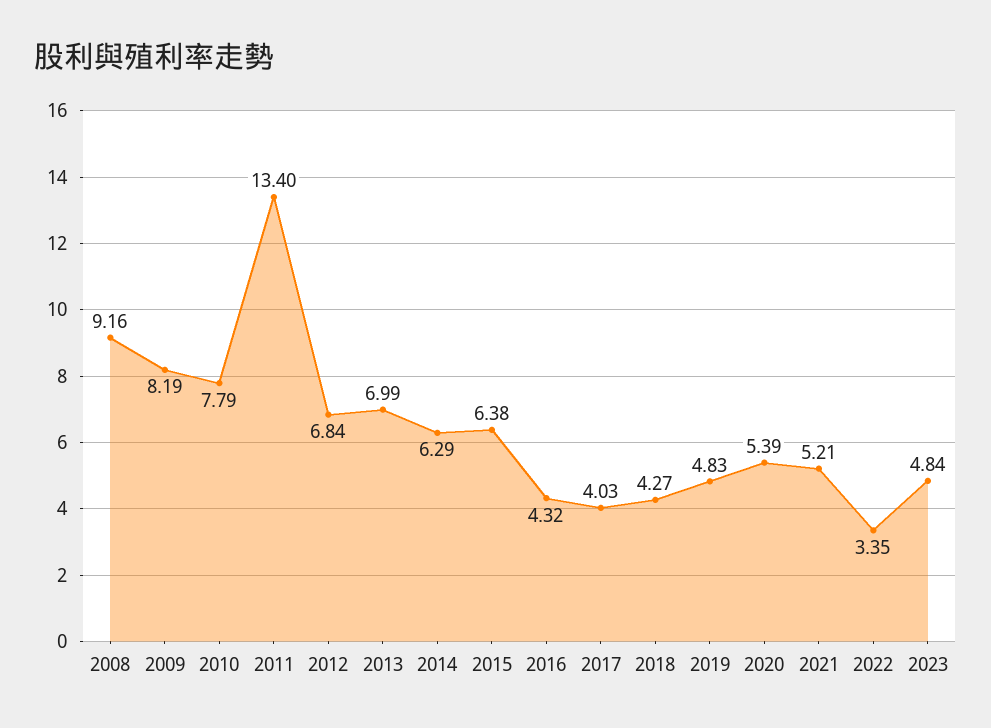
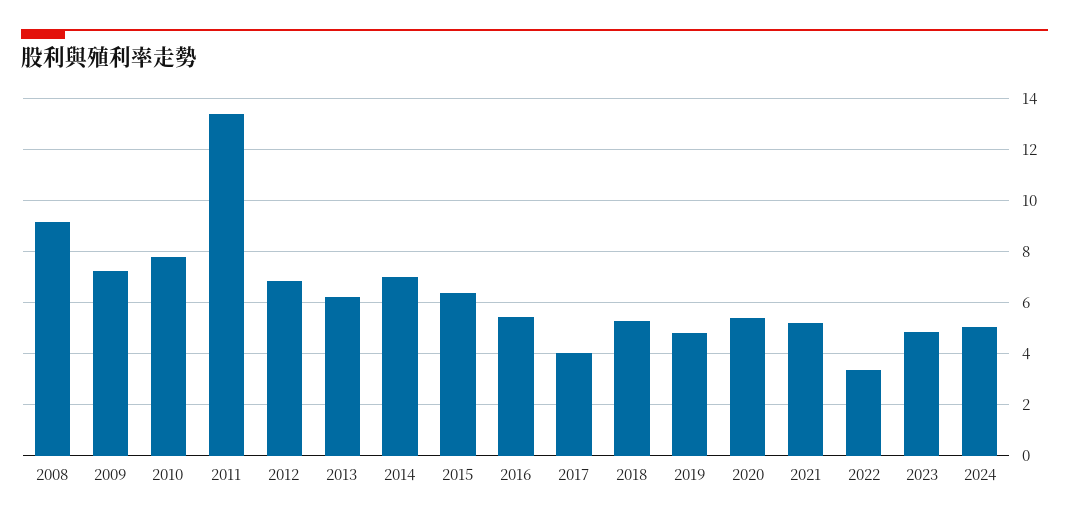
2009: 8.19 -> 7.25
2013: 6.99 -> 6.25
2014: 6.29 -> 7
2016: 4.32 -> 5.5
2018: 4.27 -> 5.25
2024: none -> 5

